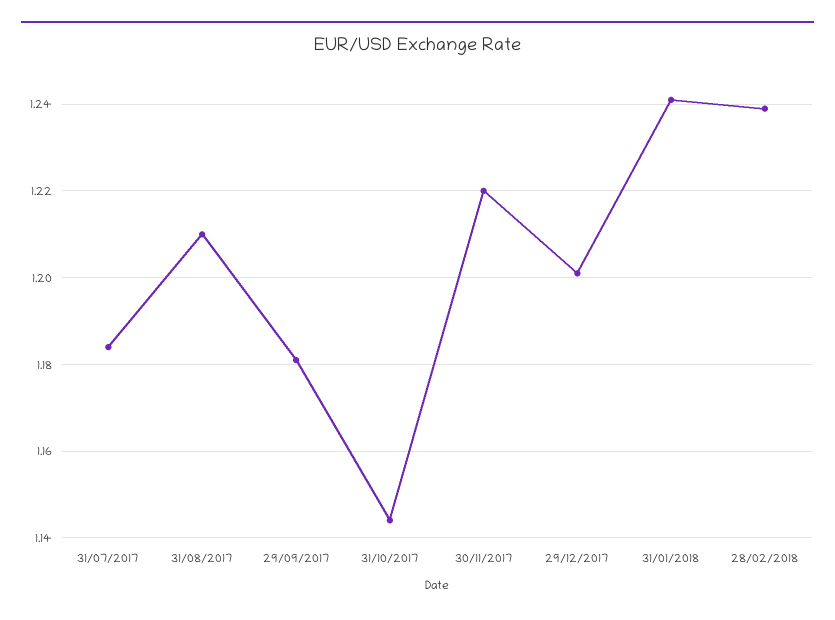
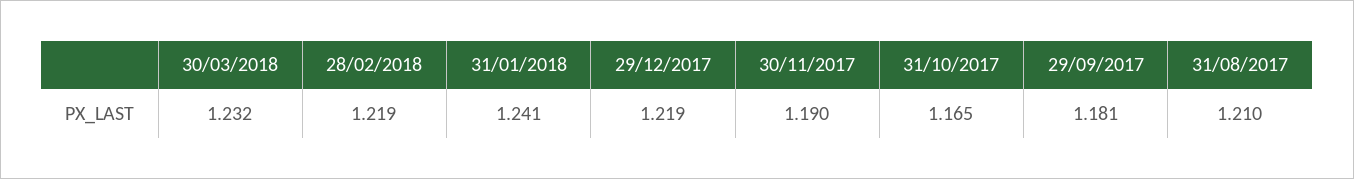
31/07/2017: 1.185 -> none
31/10/2017: 1.145 -> 1.165
30/11/2017: 1.22 -> 1.19
29/12/2017: 1.2 -> 1.219
28/02/2018: 1.24 -> 1.219
30/03/2018: none -> 1.232

